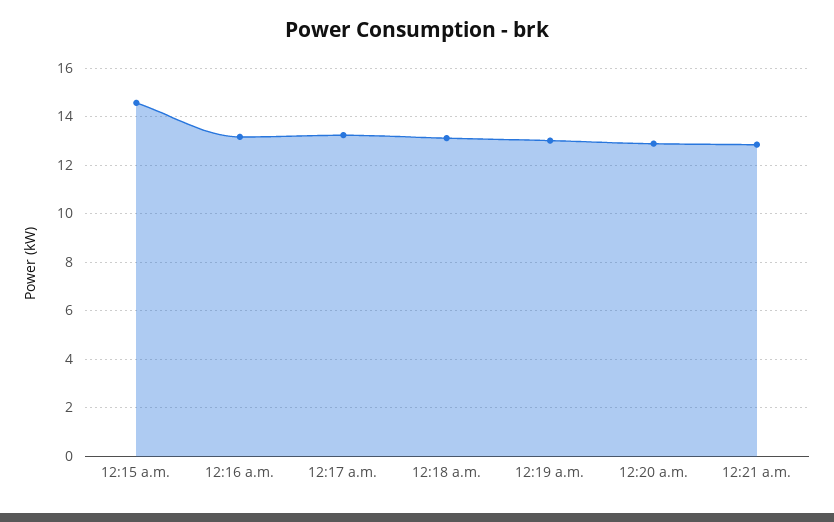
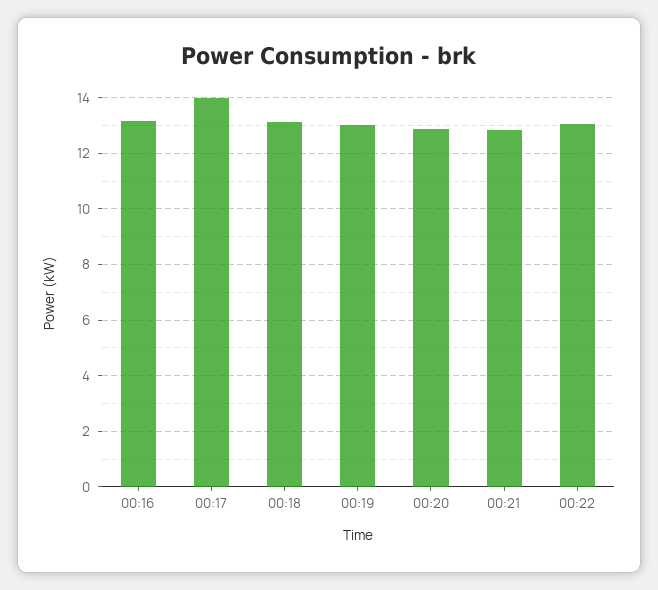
12:15 a.m.: 14.5 -> none
12:17 a.m.: 13.25 -> 14
00:22: none -> 13

